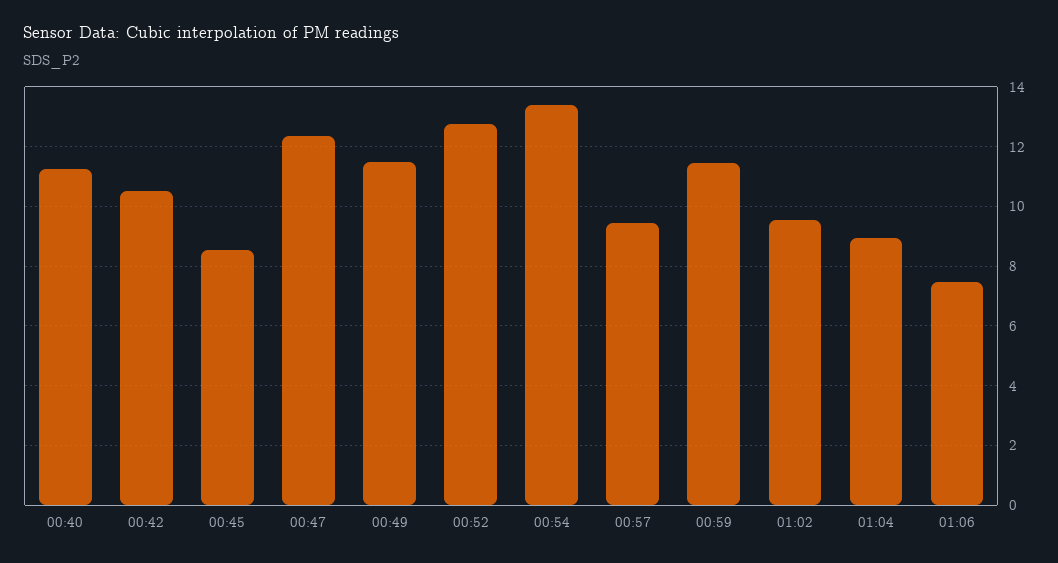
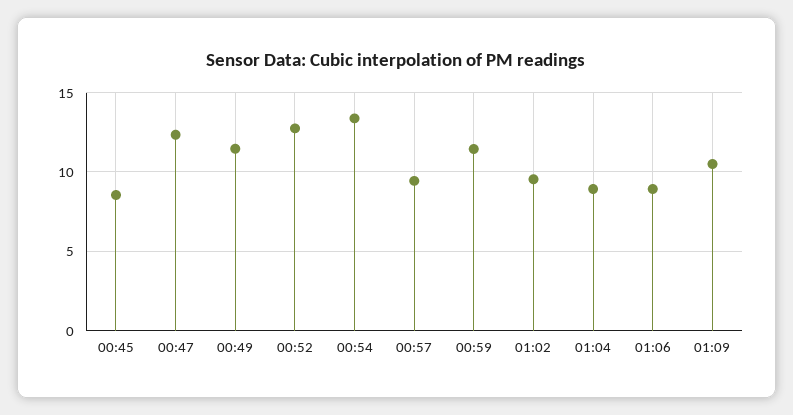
00:40: 11.25 -> none
00:42: 10.5 -> none
01:06: 7.5 -> 9
01:09: none -> 10.5

